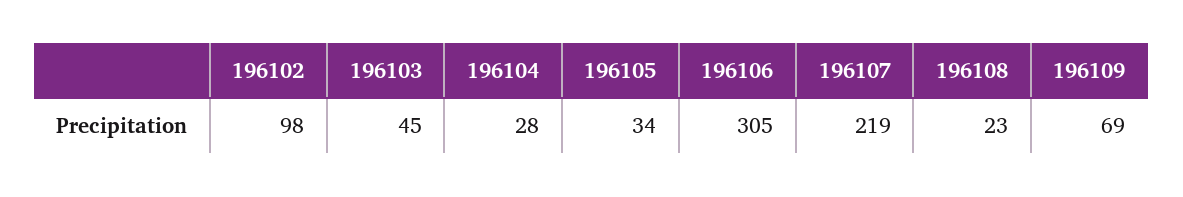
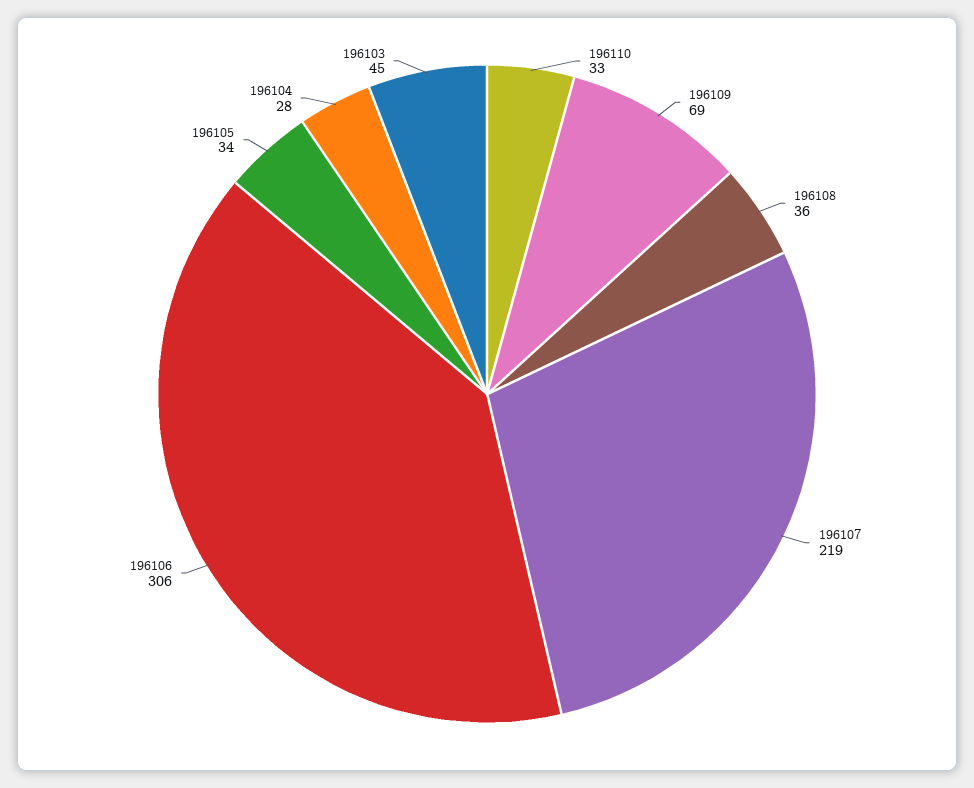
196102: 98 -> none
196106: 305 -> 306
196108: 23 -> 36
196110: none -> 33

